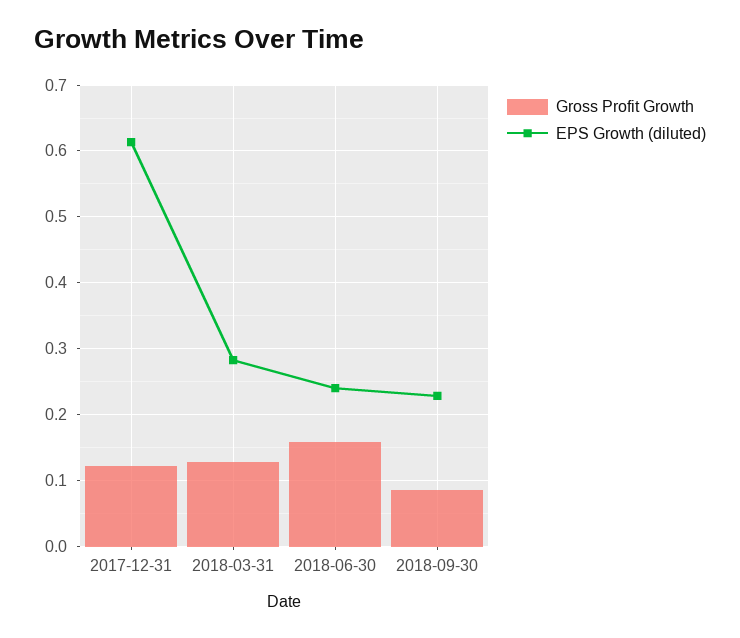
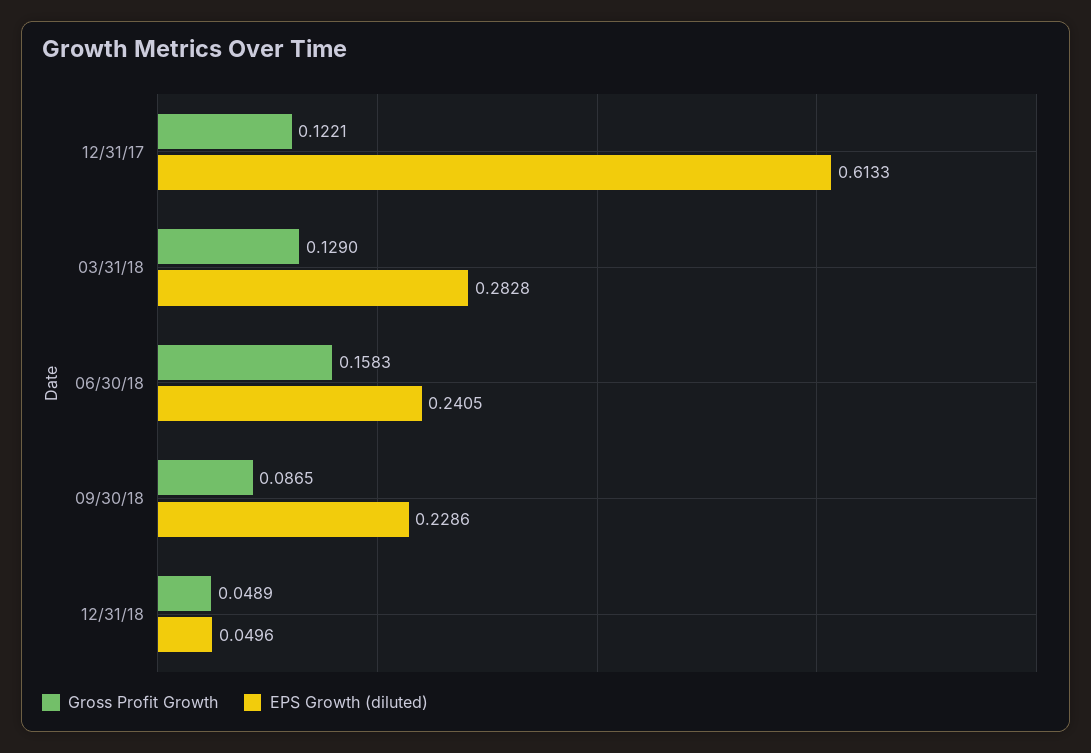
Gross Profit Growth, 12/31/18: none -> 0.0489
EPS Growth (diluted), 12/31/18: none -> 0.0496

